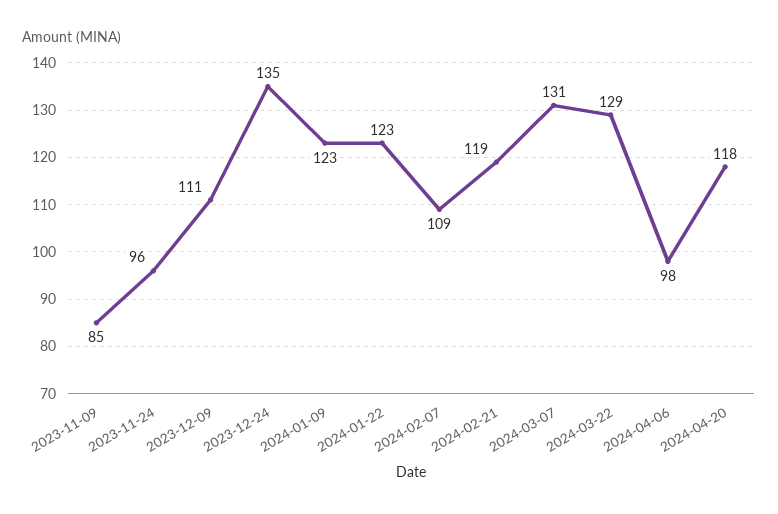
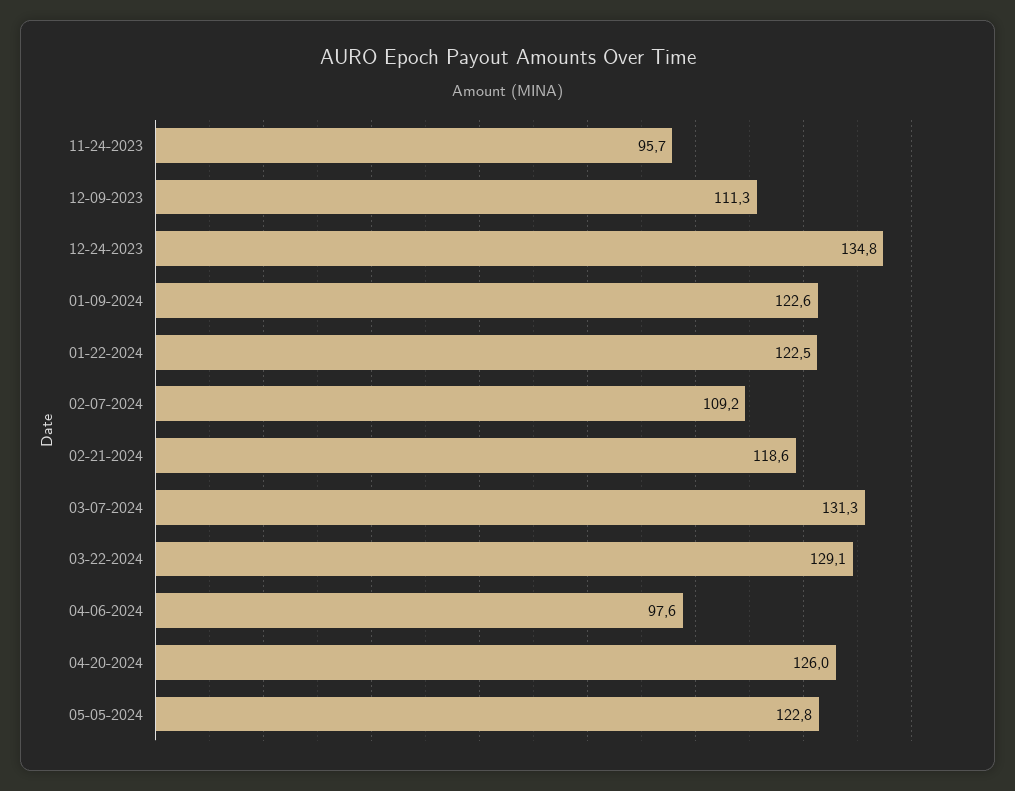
2023-11-09: 85 -> none
2024-04-20: 118 -> 126
05-05-2024: none -> 122.8

